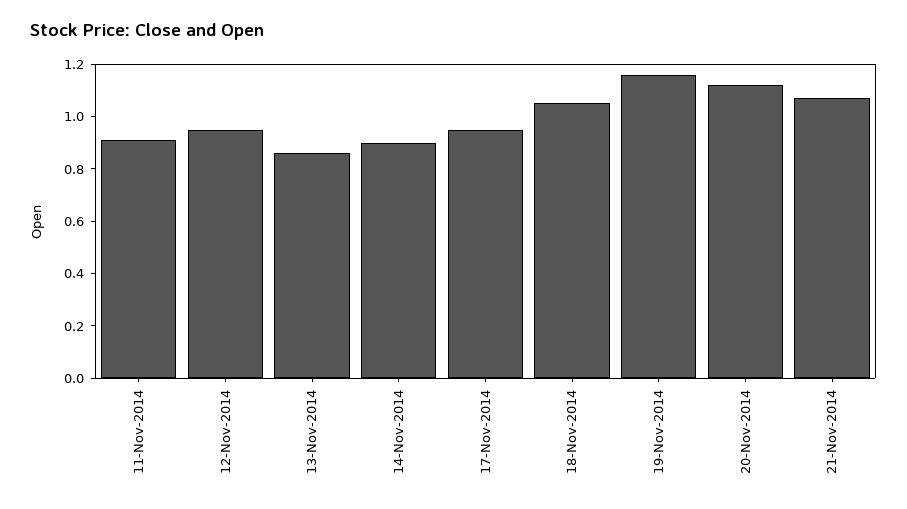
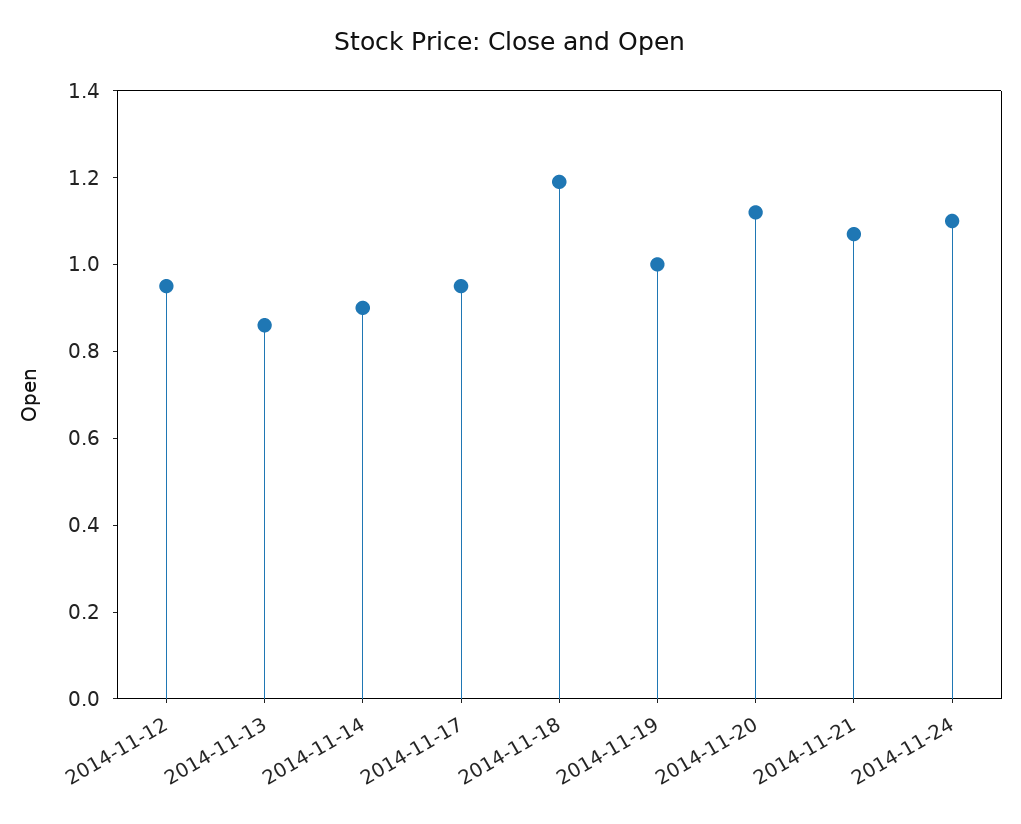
11-Nov-2014: 0.9 -> none
18-Nov-2014: 1.05 -> 1.2
19-Nov-2014: 1.15 -> 1
2014-11-24: none -> 1.1

